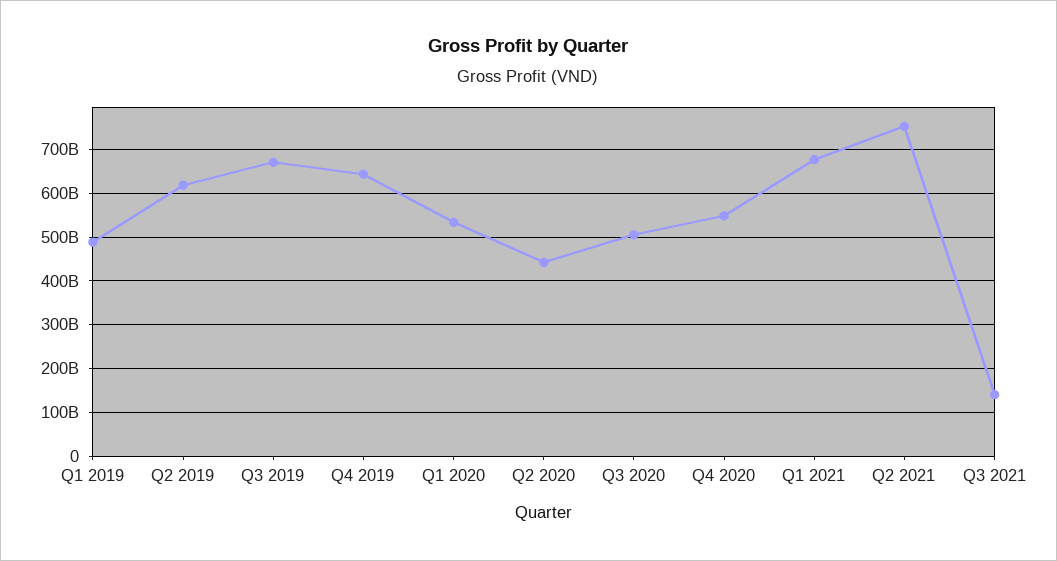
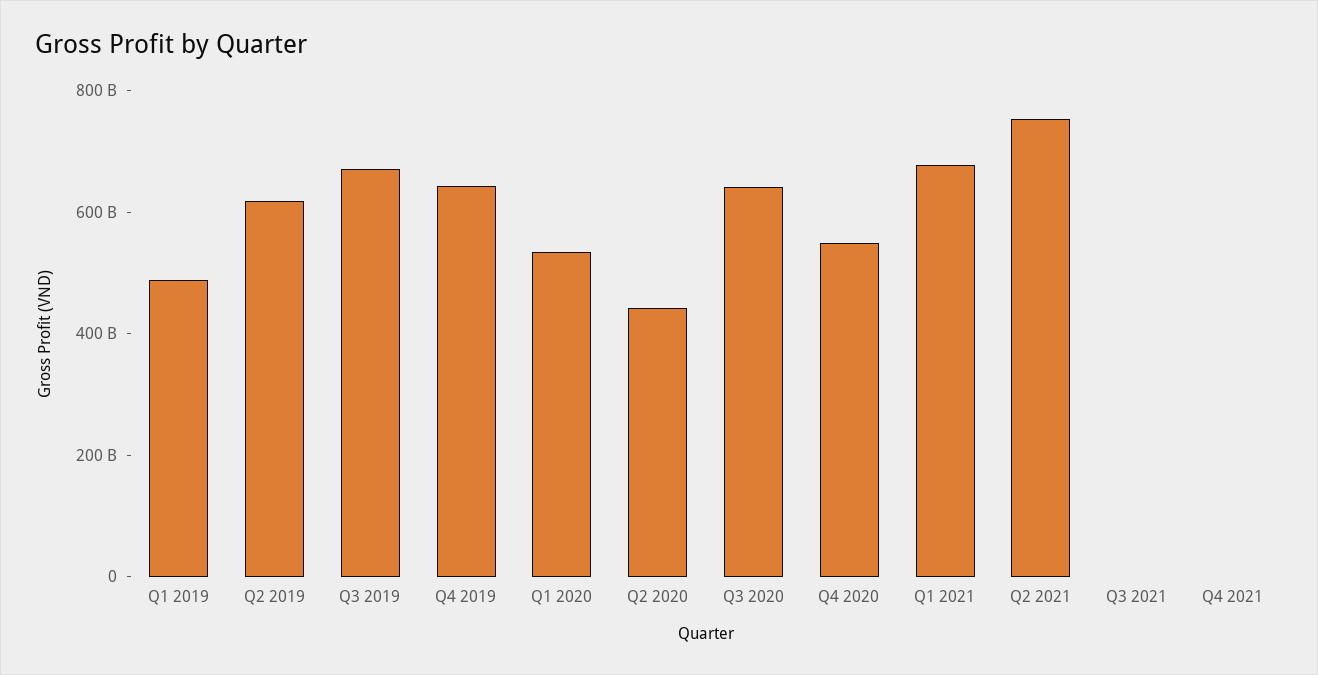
Q3 2020: 500000000000 -> 650000000000
Q3 2021: 140000000000 -> 0
Q4 2021: none -> 0

